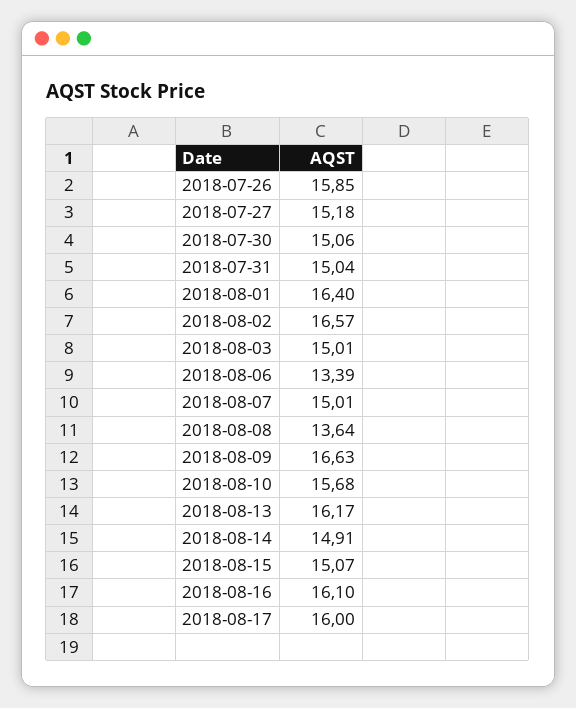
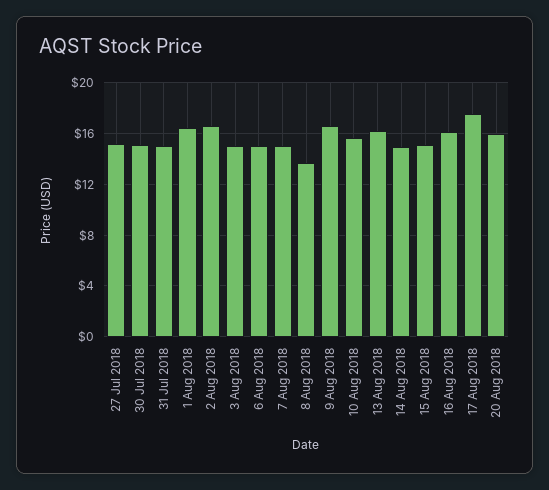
2018-07-26: 15.85 -> none
2018-08-06: 13.39 -> 15
2018-08-17: 16 -> 17.5
20 Aug 2018: none -> 16

